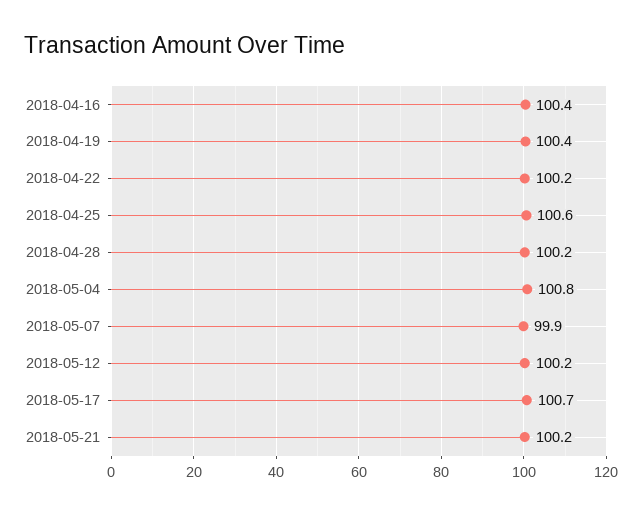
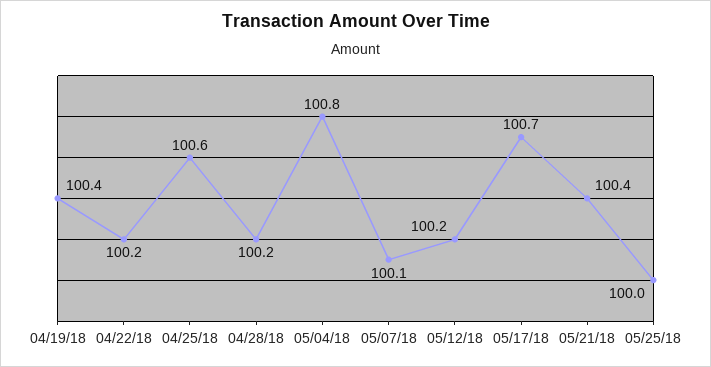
2018-04-16: 100.4 -> none
2018-05-07: 99.9 -> 100.1
2018-05-21: 100.2 -> 100.4
05/25/18: none -> 100

